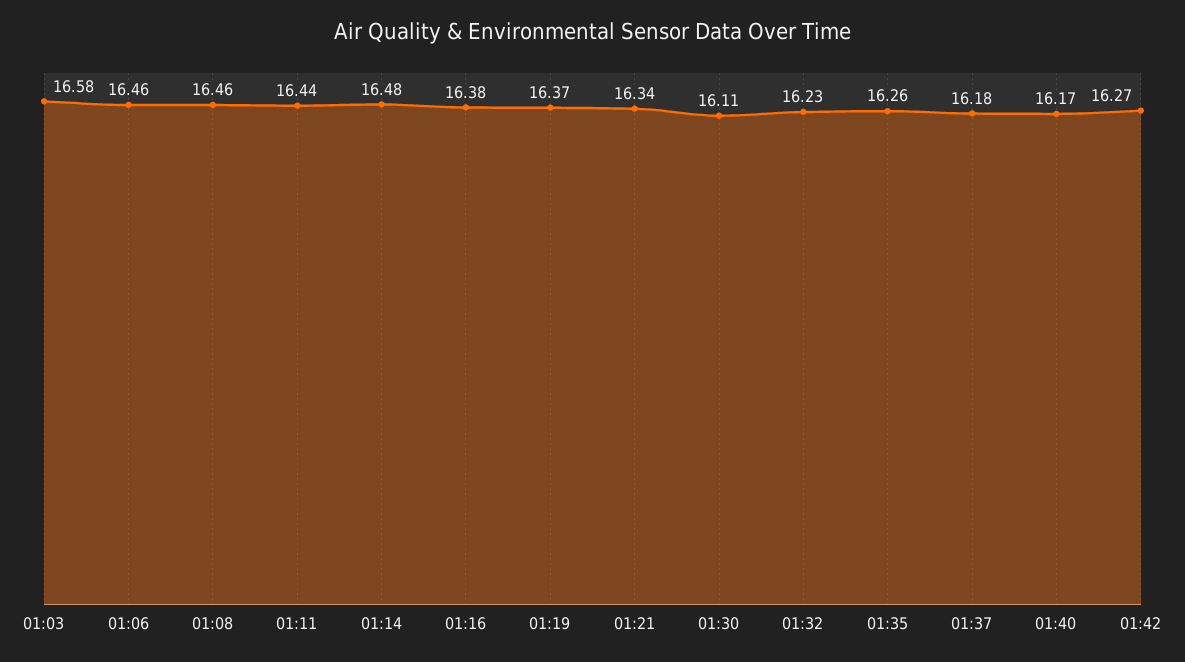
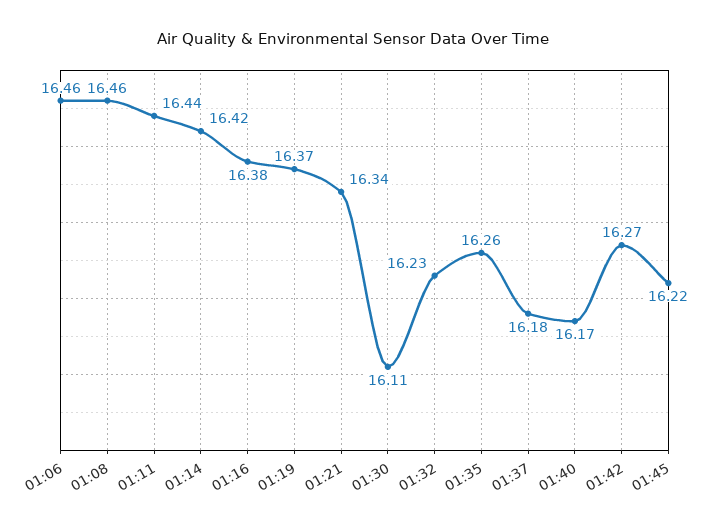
01:03: 16.58 -> none
01:14: 16.48 -> 16.42
01:45: none -> 16.22

